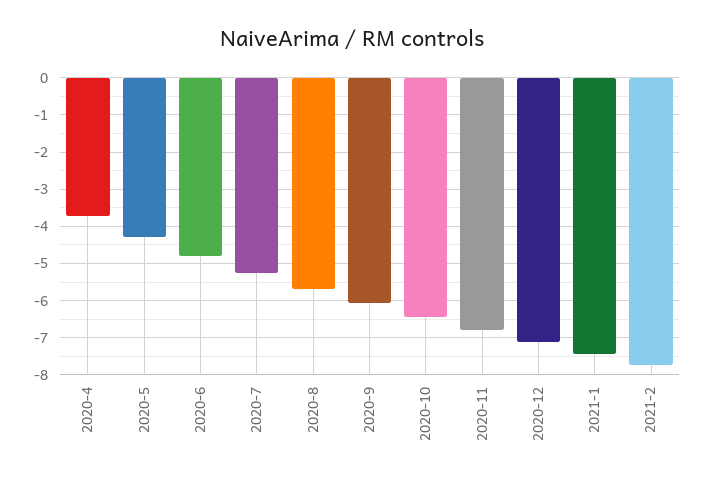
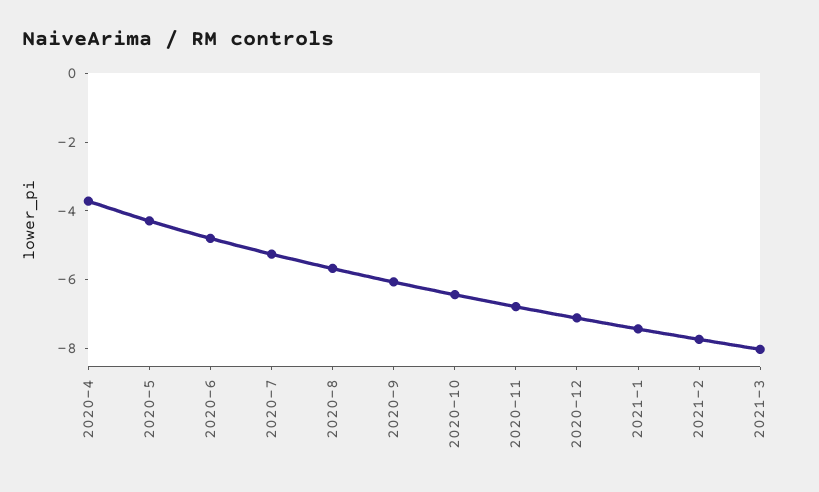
2021-3: none -> -8

